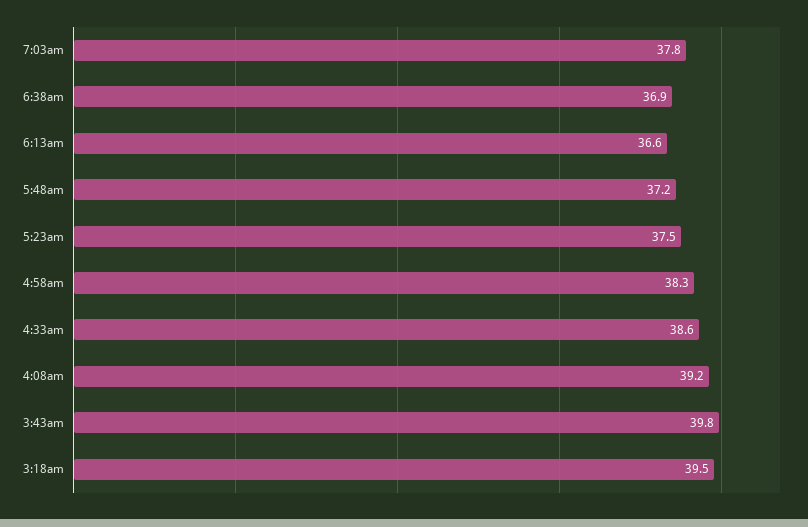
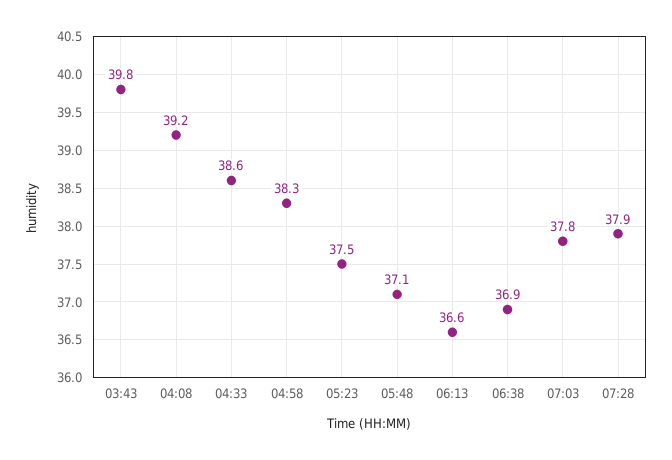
5:48am: 37.2 -> 37.1
3:18am: 39.5 -> none
07:28: none -> 37.9

